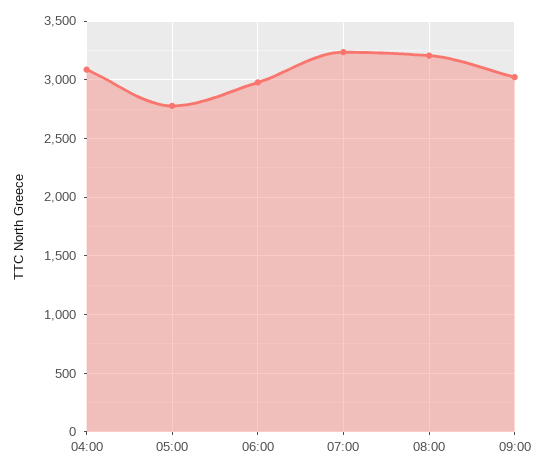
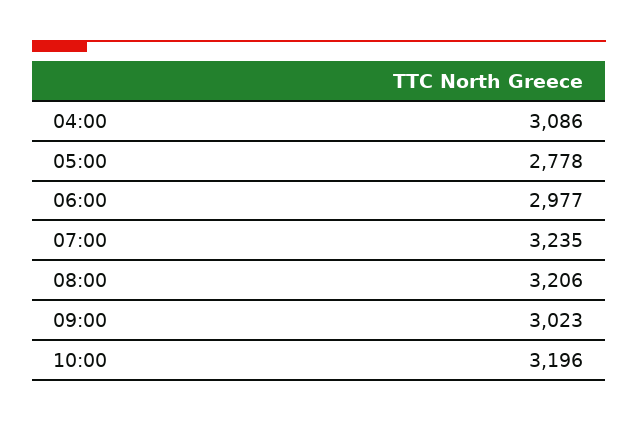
10:00: none -> 3196

